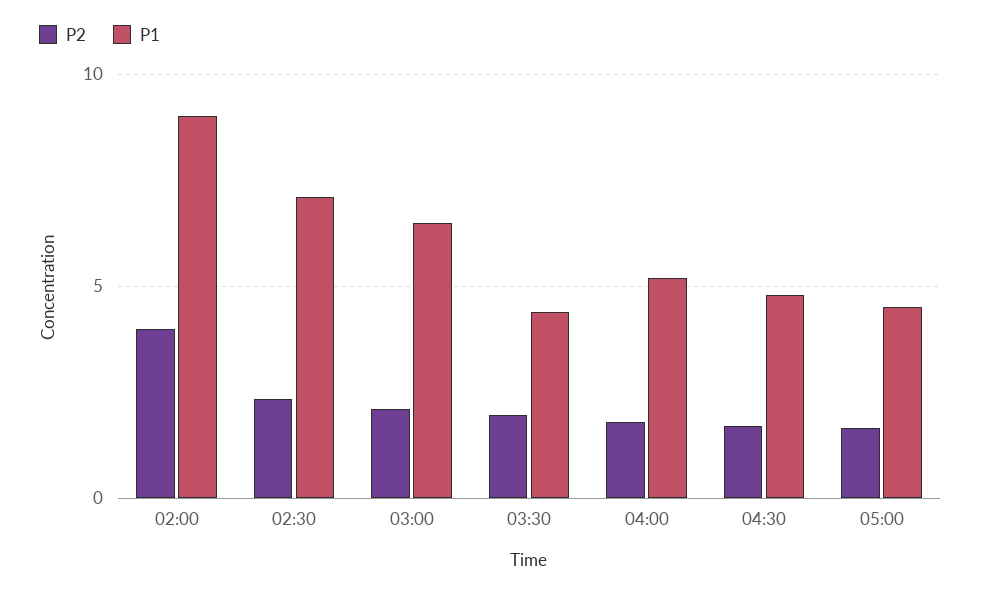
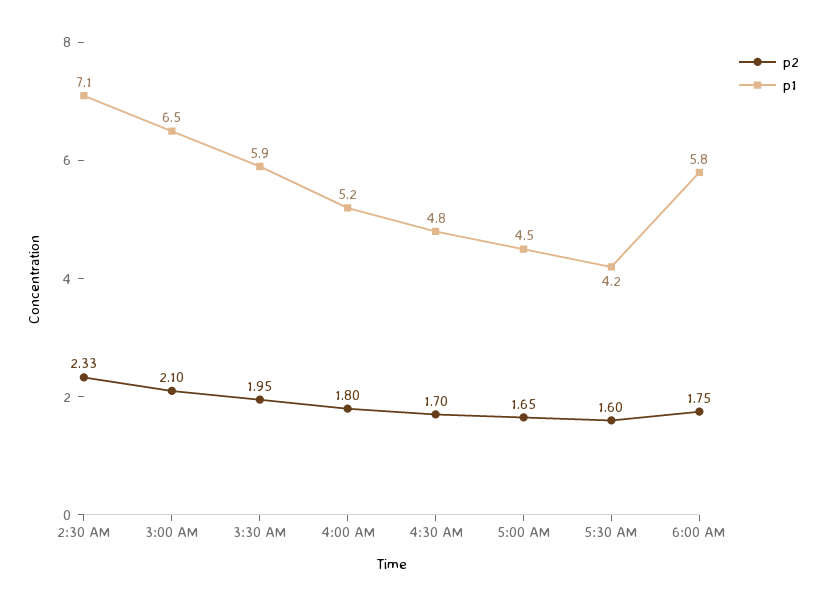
P2, 02:00: 4 -> none
P1, 02:00: 9 -> none
P1, 03:30: 4.5 -> 5.9
P2, 5:30 AM: none -> 1.6
P1, 5:30 AM: none -> 4.2
P2, 6:00 AM: none -> 1.75
P1, 6:00 AM: none -> 5.8

